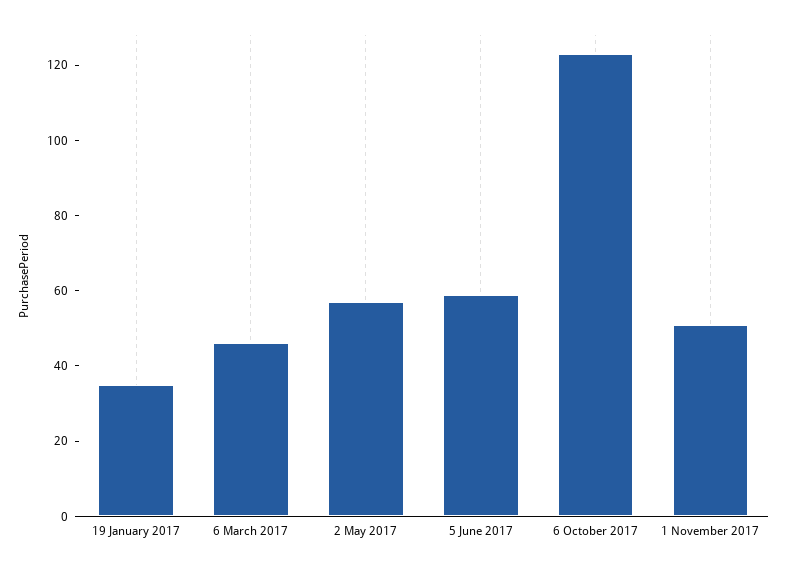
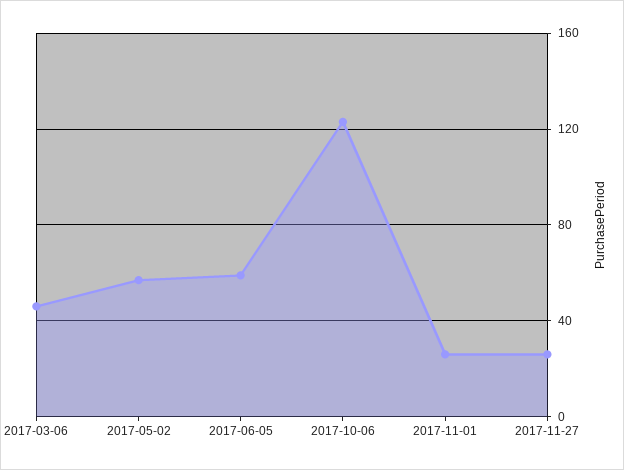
19 January 2017: 35 -> none
1 November 2017: 50 -> 25
2017-11-27: none -> 25

